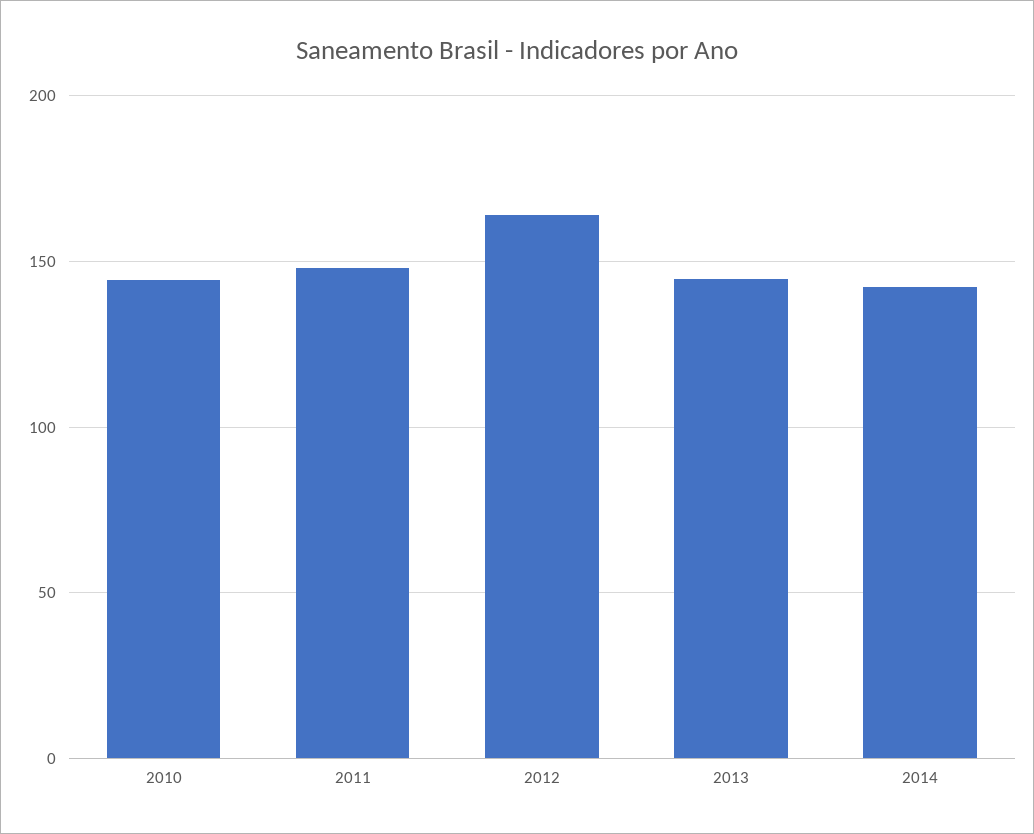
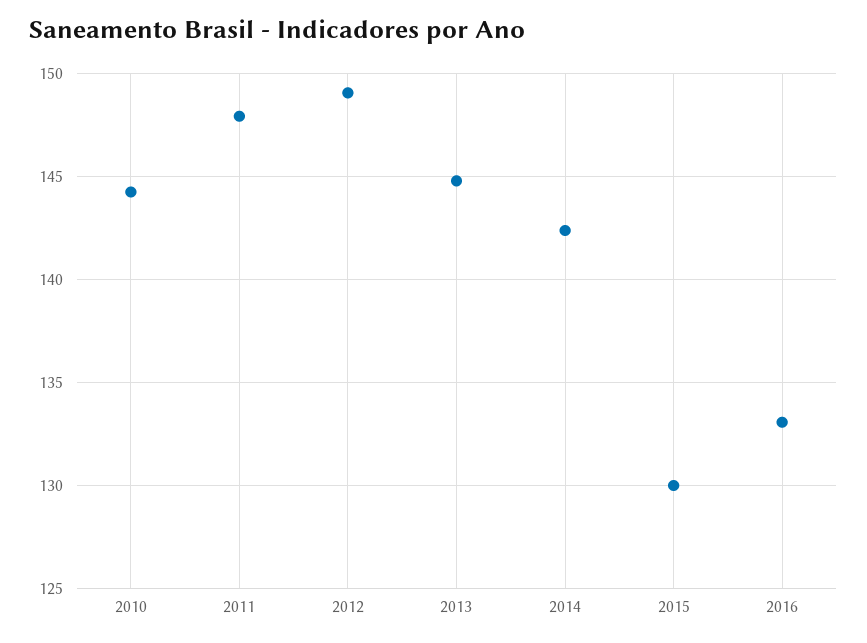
2012: 165 -> 149
2015: none -> 130
2016: none -> 133

